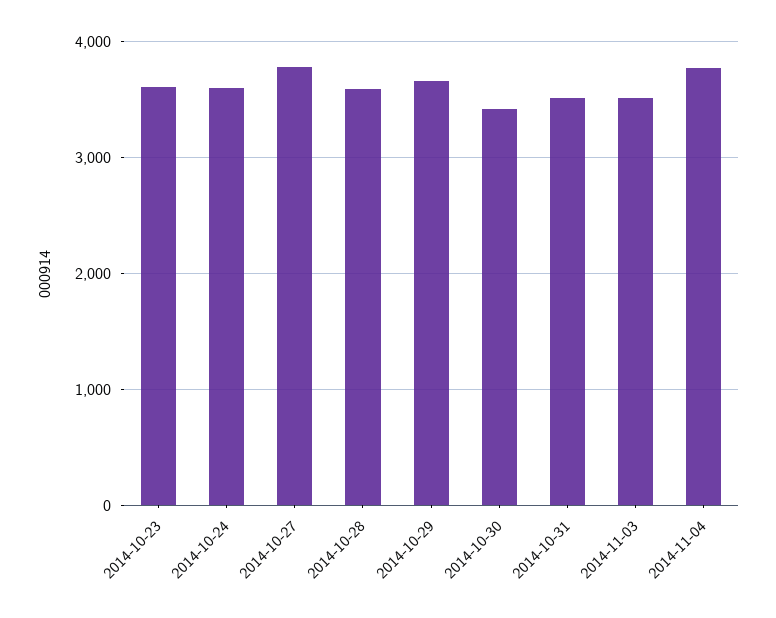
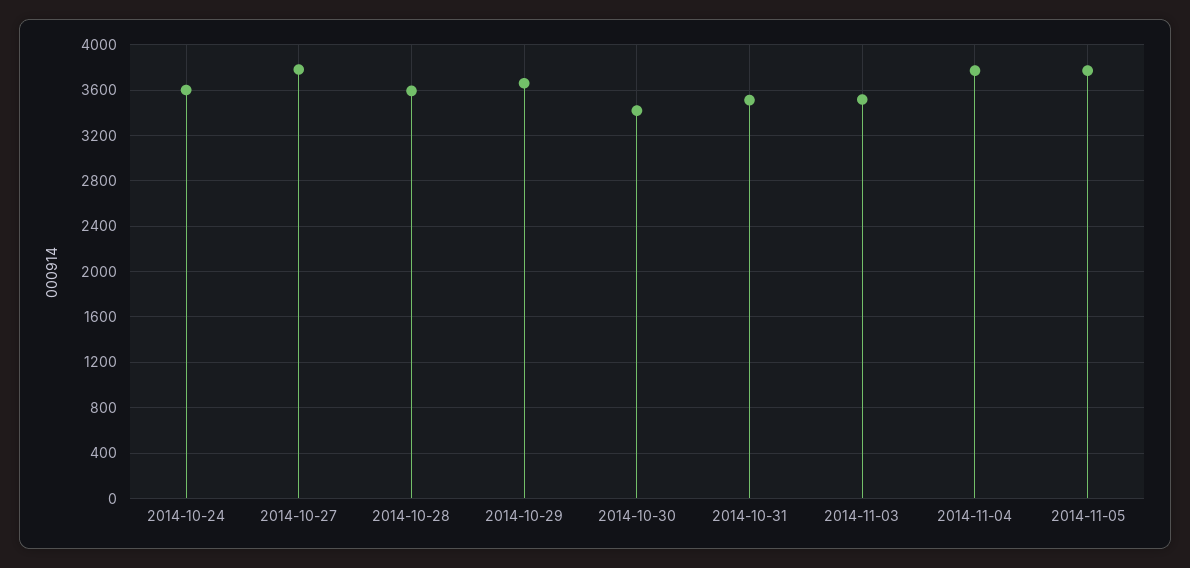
2014-10-23: 3600 -> none
2014-11-05: none -> 3800

